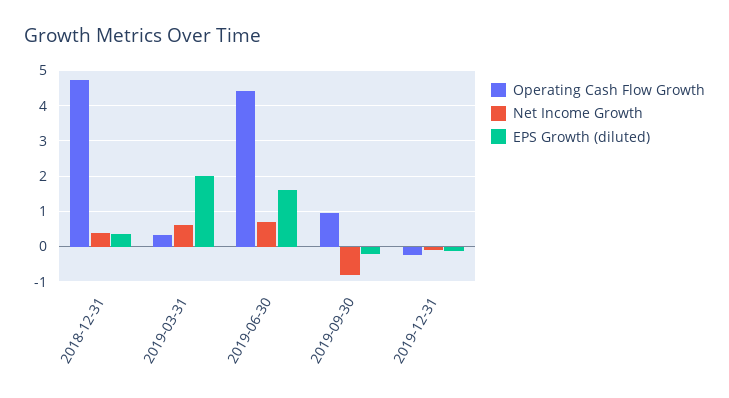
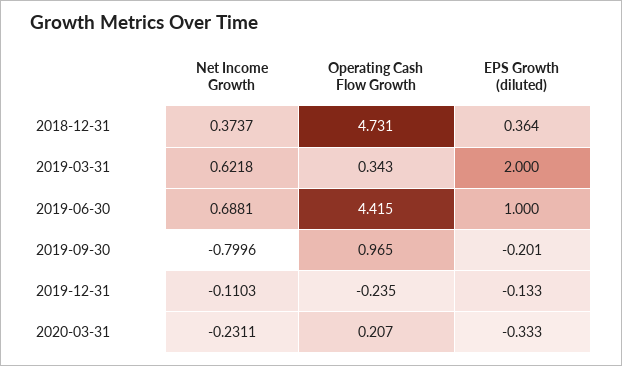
EPS Growth (diluted), 2019-06-30: 1.6 -> 1
Net Income Growth, 2020-03-31: none -> -0.2311
Operating Cash Flow Growth, 2020-03-31: none -> 0.207
EPS Growth (diluted), 2020-03-31: none -> -0.333

